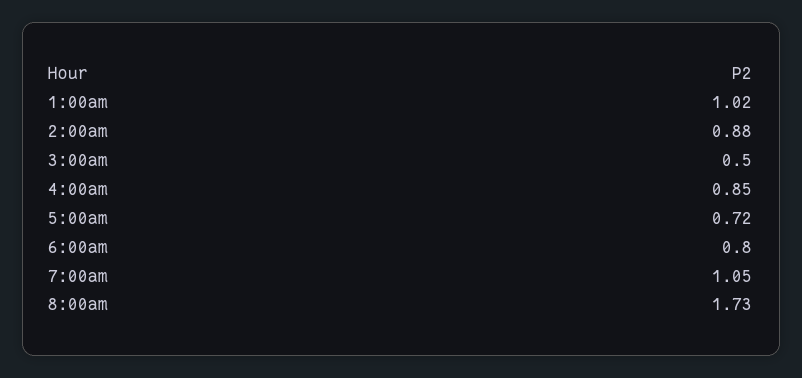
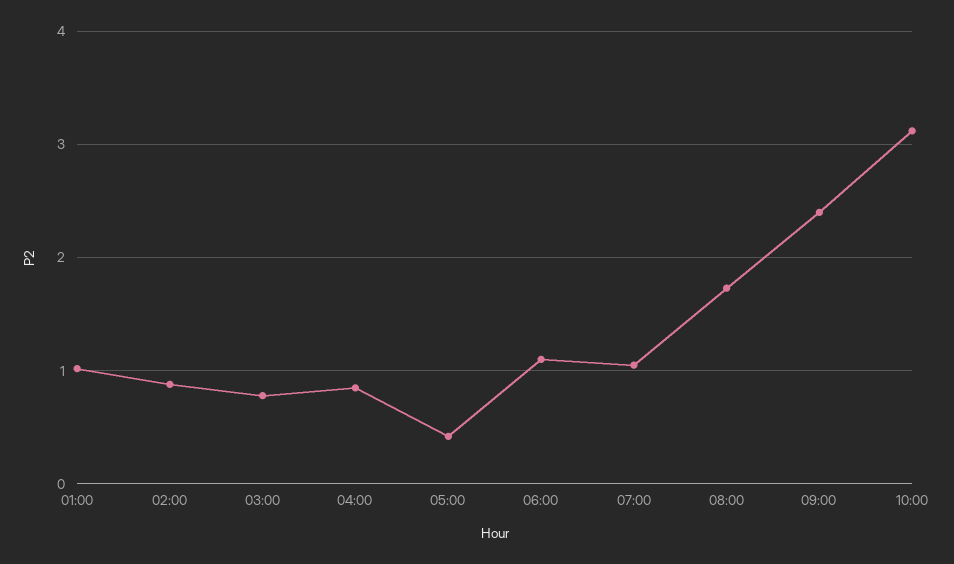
3:00am: 0.5 -> 0.8
5:00am: 0.72 -> 0.4
6:00am: 0.8 -> 1.1
09:00: none -> 2.4
10:00: none -> 3.1

